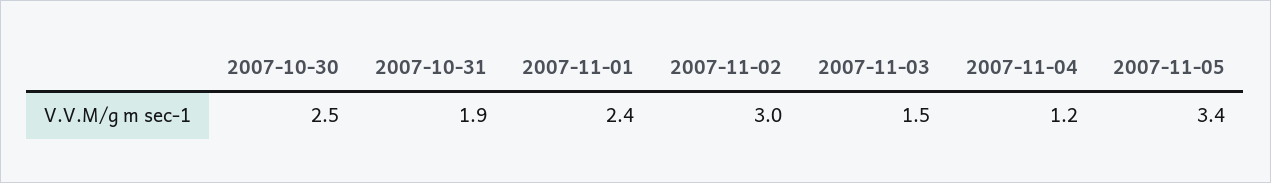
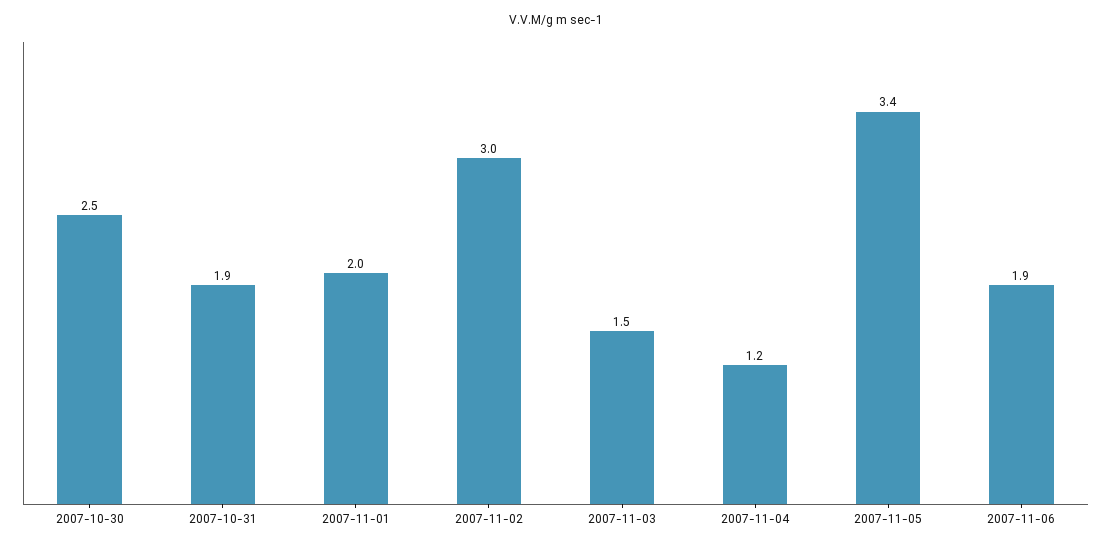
2007-11-01: 2.4 -> 2
2007-11-06: none -> 1.9

